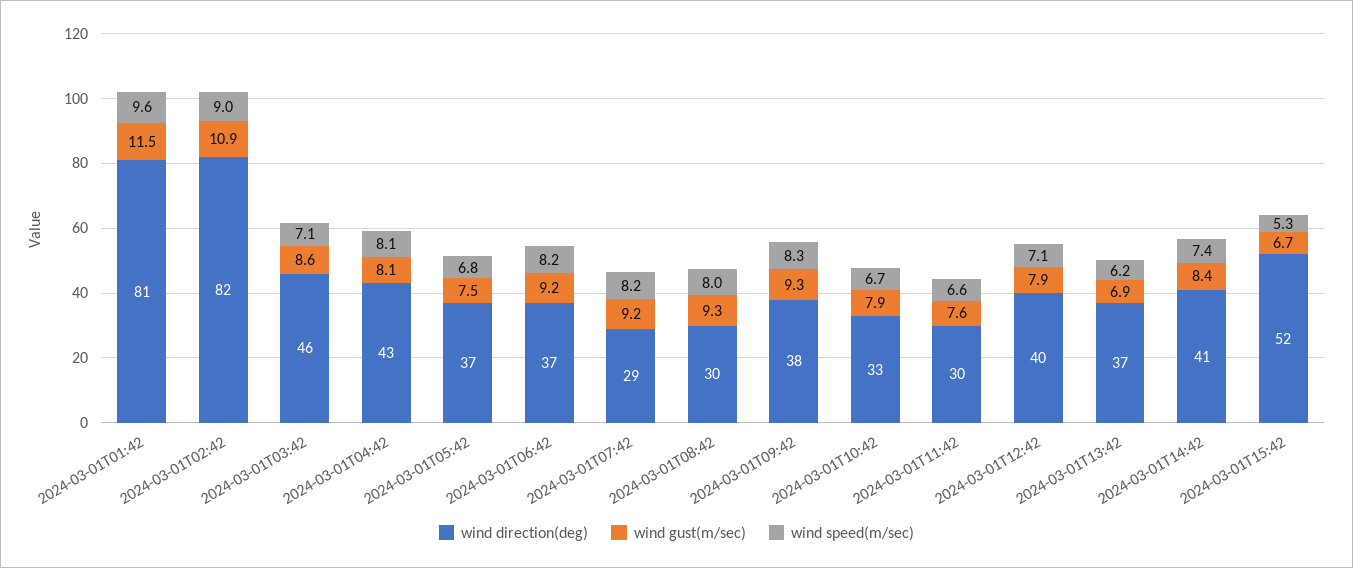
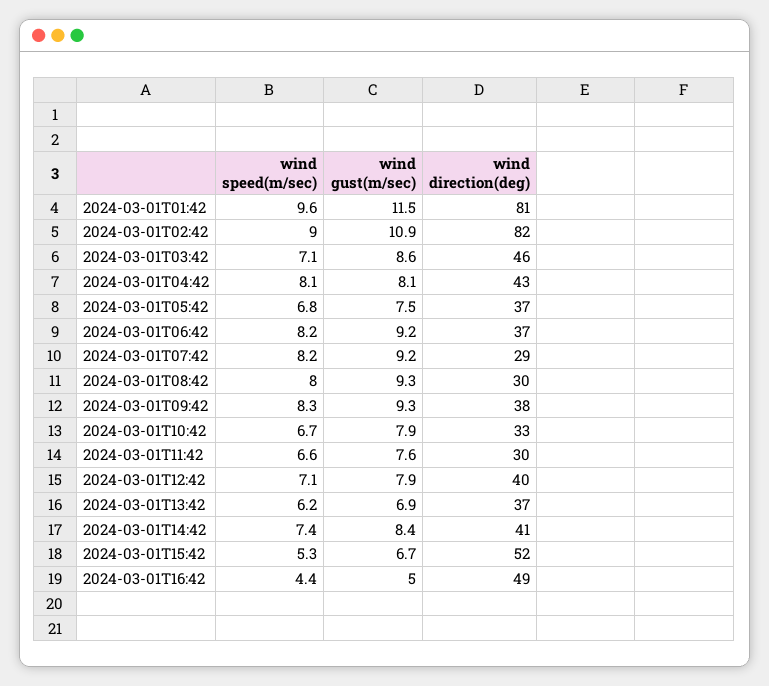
wind speed(m/sec), 2024-03-01T16:42: none -> 4.4
wind gust(m/sec), 2024-03-01T16:42: none -> 5
wind direction(deg), 2024-03-01T16:42: none -> 49

